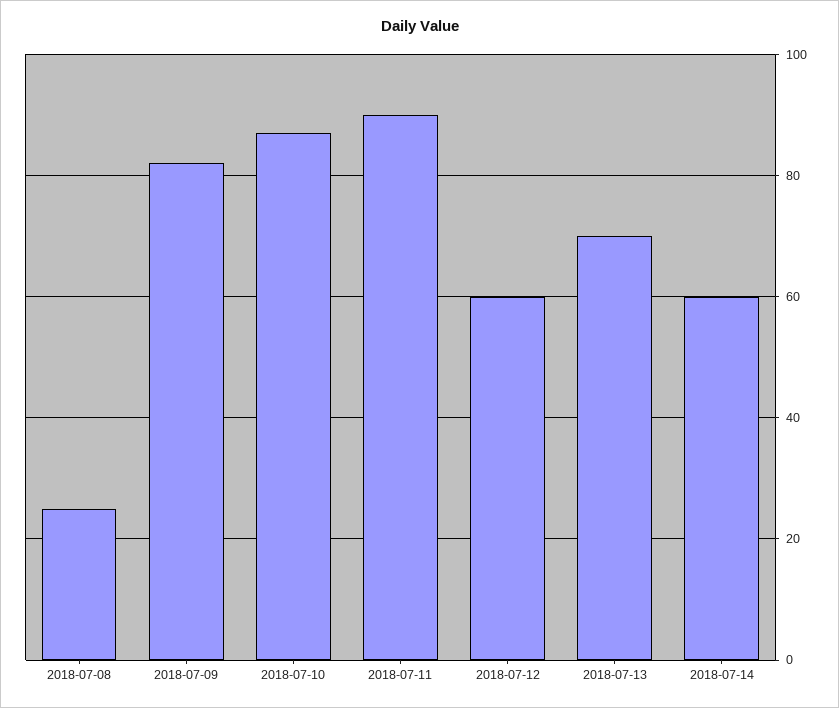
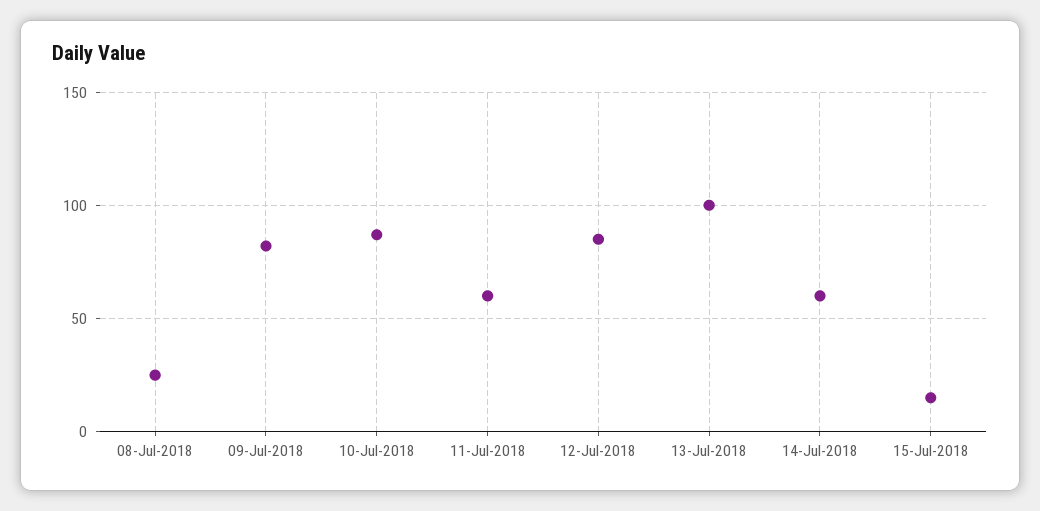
2018-07-11: 90 -> 60
2018-07-12: 60 -> 85
2018-07-13: 70 -> 100
15-Jul-2018: none -> 15

